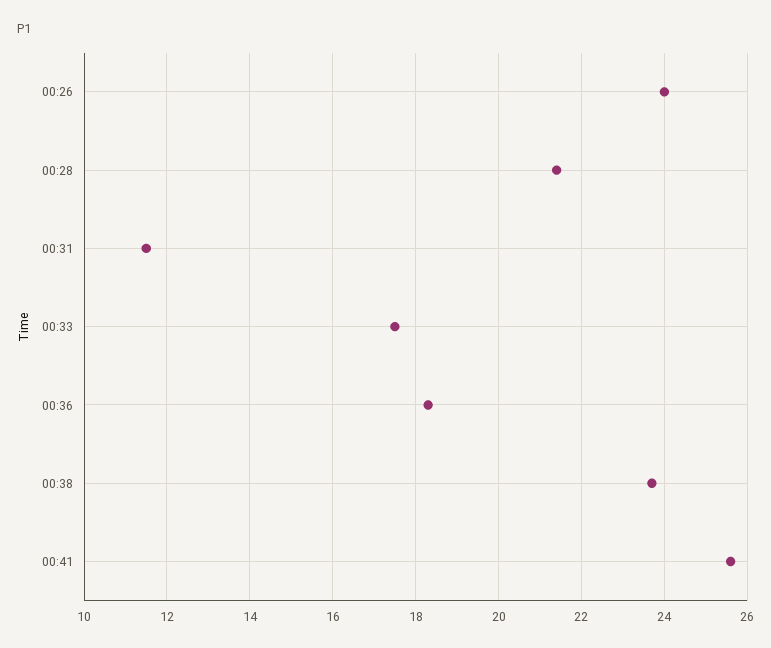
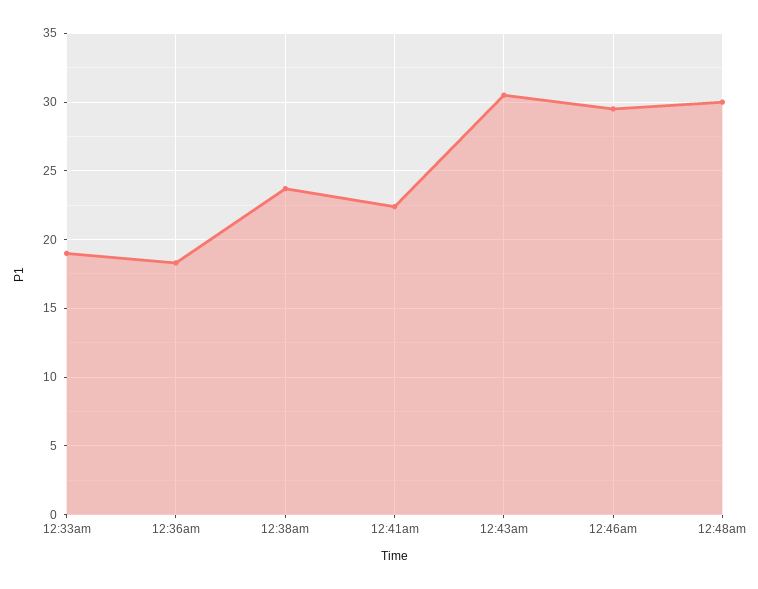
00:26: 24 -> none
00:28: 21.5 -> none
00:31: 11.5 -> none
00:33: 17.5 -> 19
00:41: 25.5 -> 22.5
12:43am: none -> 30.5
12:46am: none -> 29.5
12:48am: none -> 30

